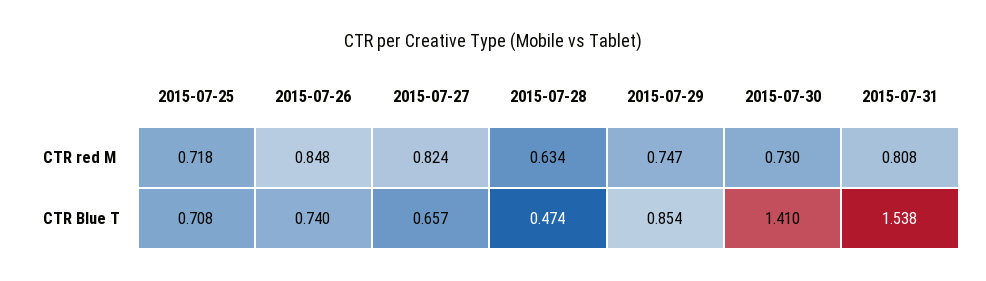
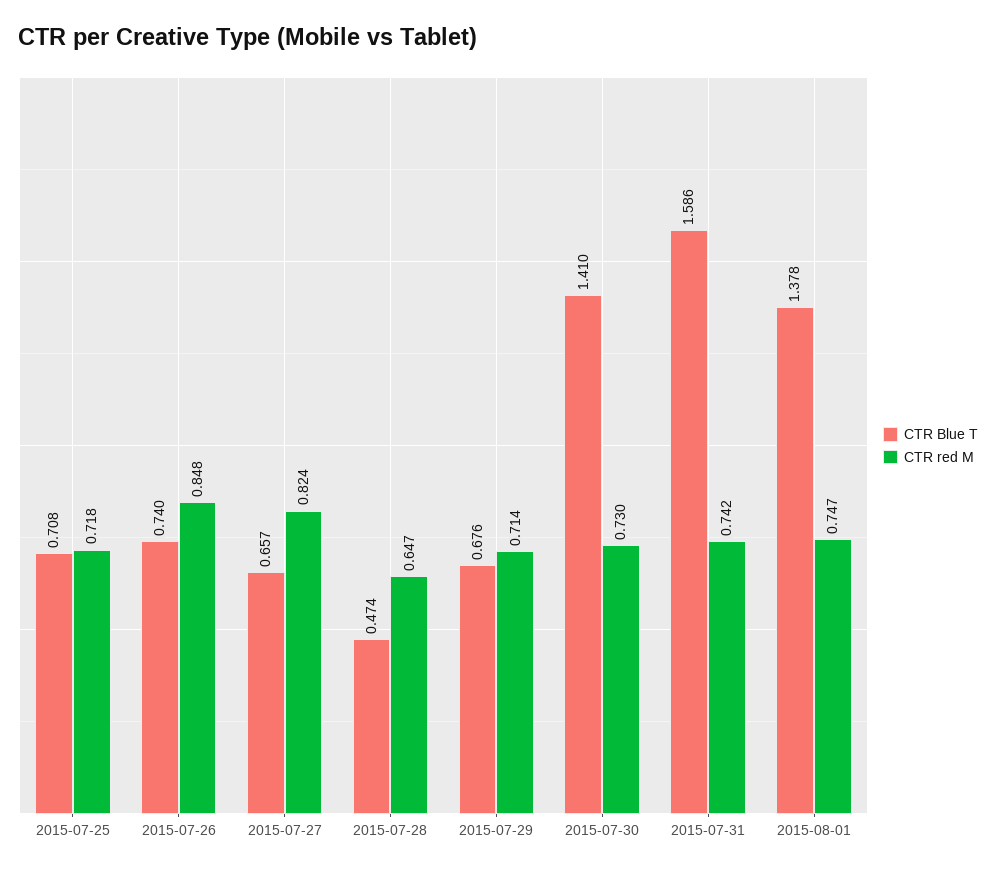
CTR red M, 2015-07-28: 0.634 -> 0.647
CTR red M, 2015-07-29: 0.747 -> 0.714
CTR red M, 2015-07-31: 0.808 -> 0.742
CTR Blue T, 2015-07-29: 0.854 -> 0.676
CTR Blue T, 2015-07-31: 1.538 -> 1.586
CTR Blue T, 2015-08-01: none -> 1.378
CTR red M, 2015-08-01: none -> 0.747

